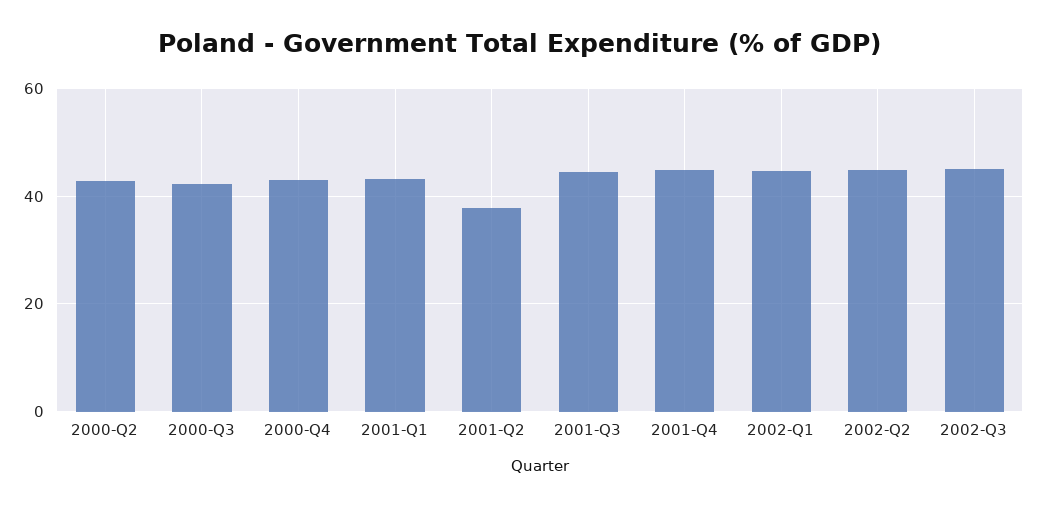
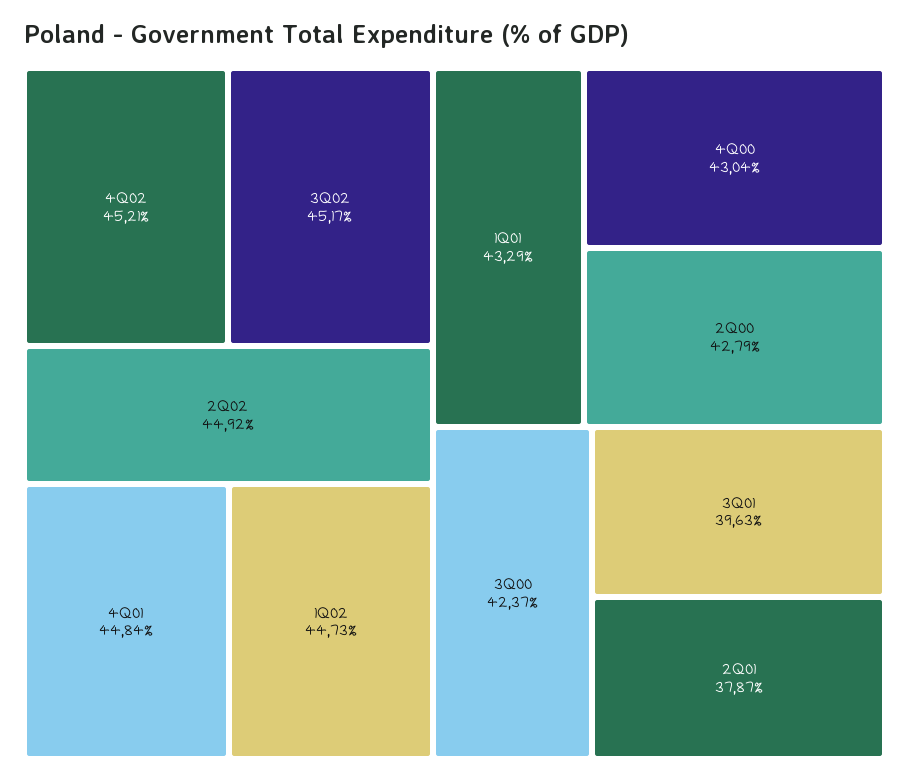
2001-Q3: 44 -> 39.63
4Q02: none -> 45.21

